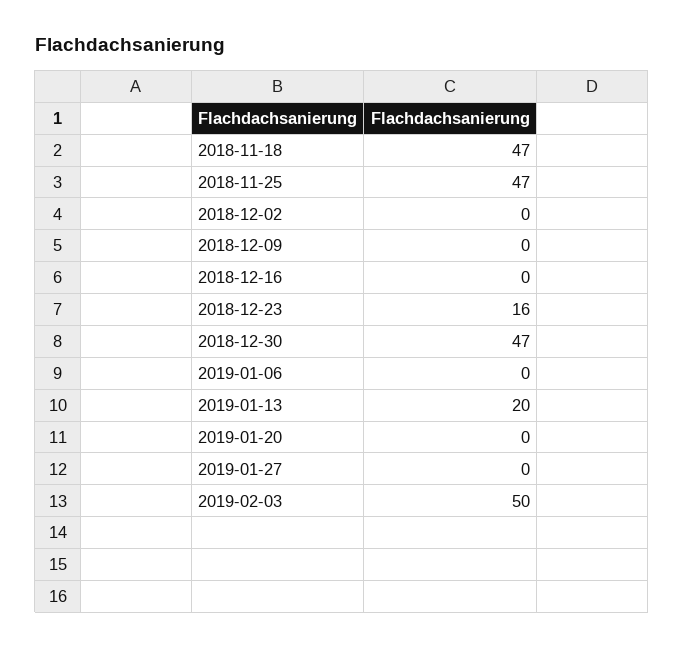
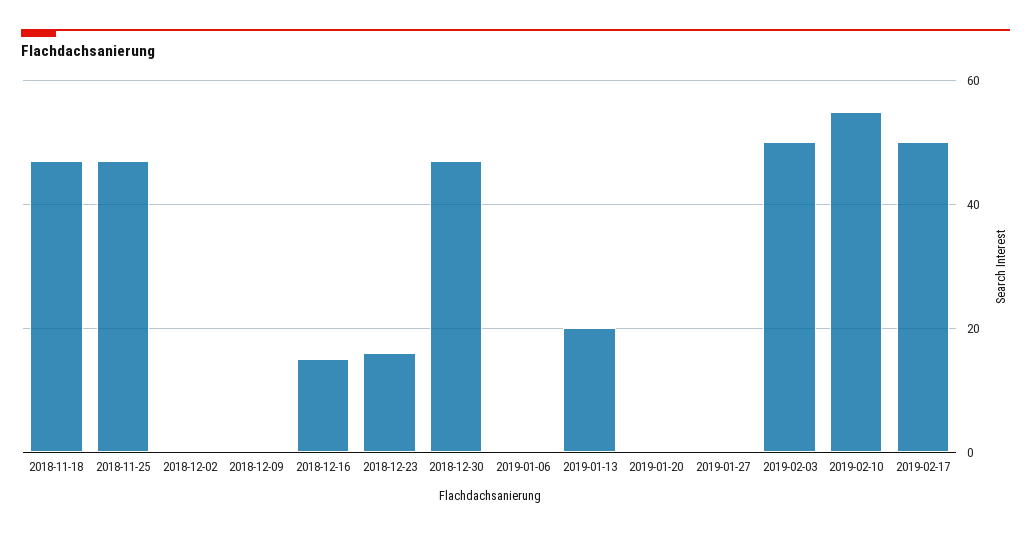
2018-12-16: 0 -> 15
2019-02-10: none -> 55
2019-02-17: none -> 50

